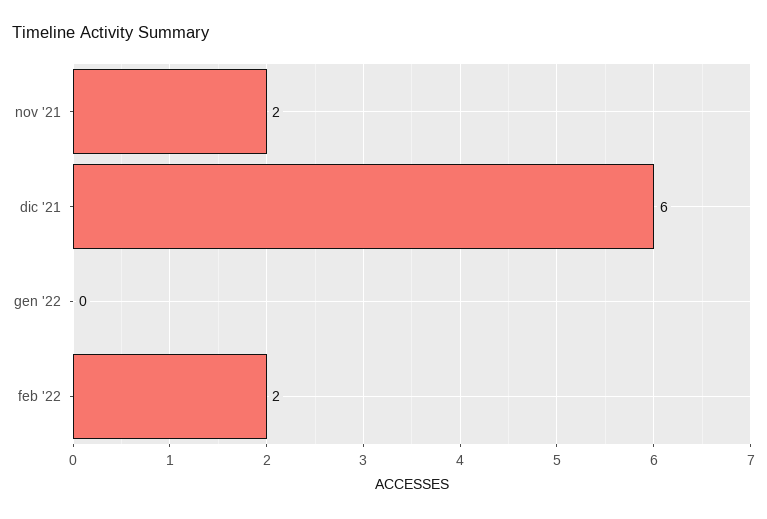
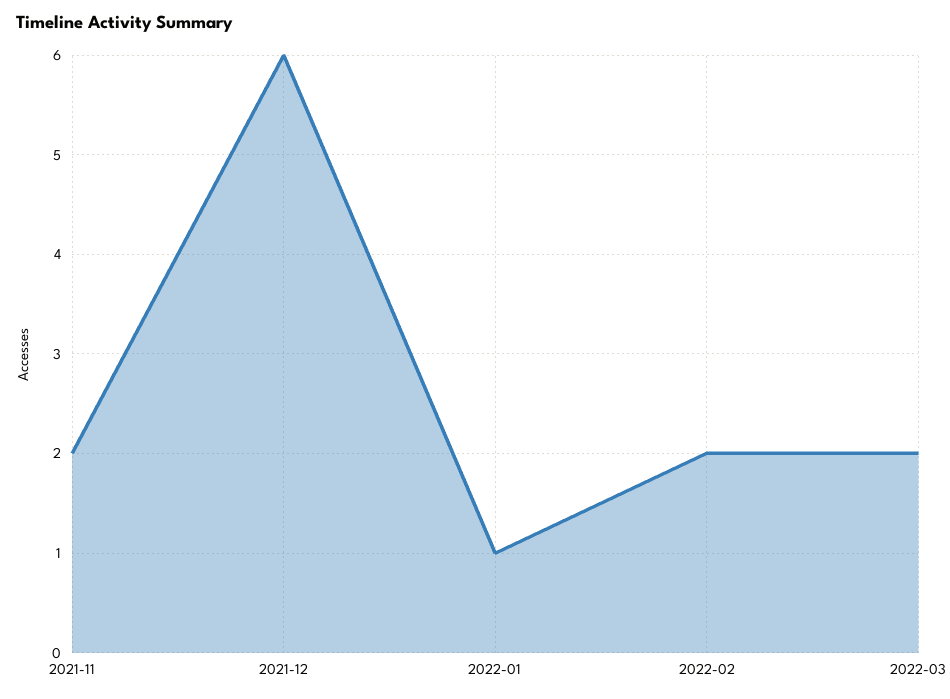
gen '22: 0 -> 1
2022-03: none -> 2

